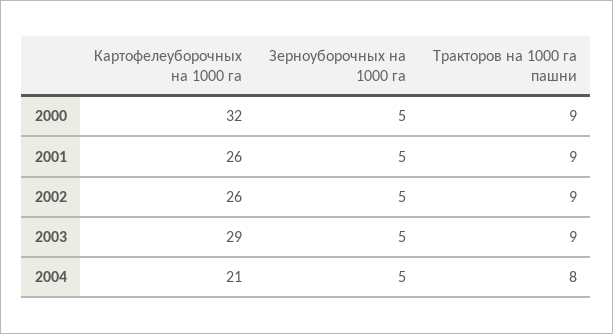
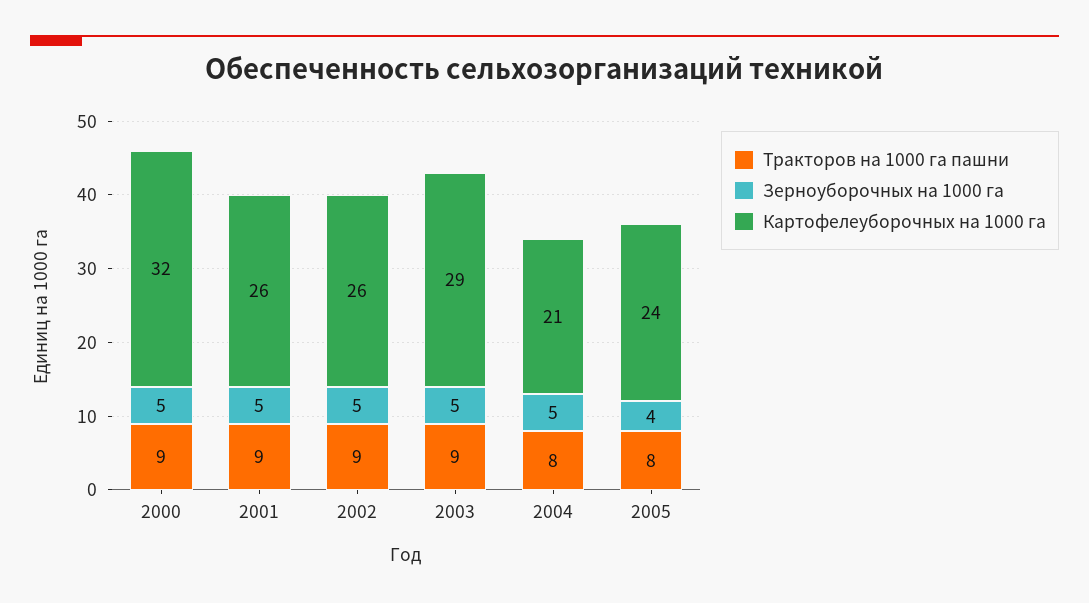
Тракторов на 1000 га пашни, 2005: none -> 8
Зерноуборочных на 1000 га, 2005: none -> 4
Картофелеуборочных на 1000 га, 2005: none -> 24

